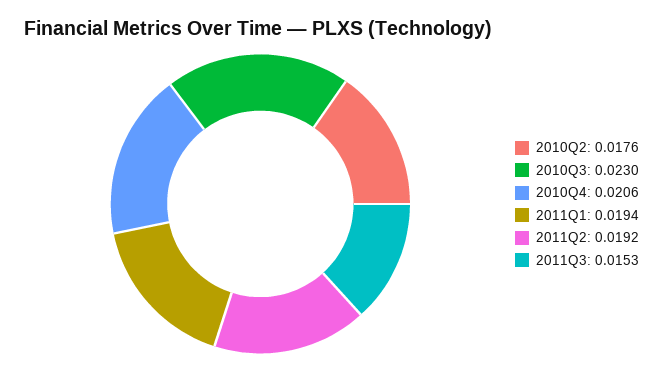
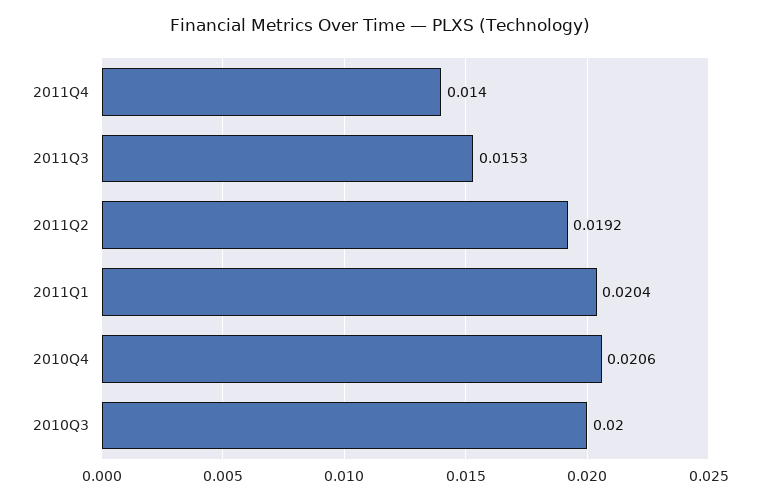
2010Q2: 0.0176 -> none
2010Q3: 0.023 -> 0.02
2011Q1: 0.0194 -> 0.0204
2011Q4: none -> 0.014

